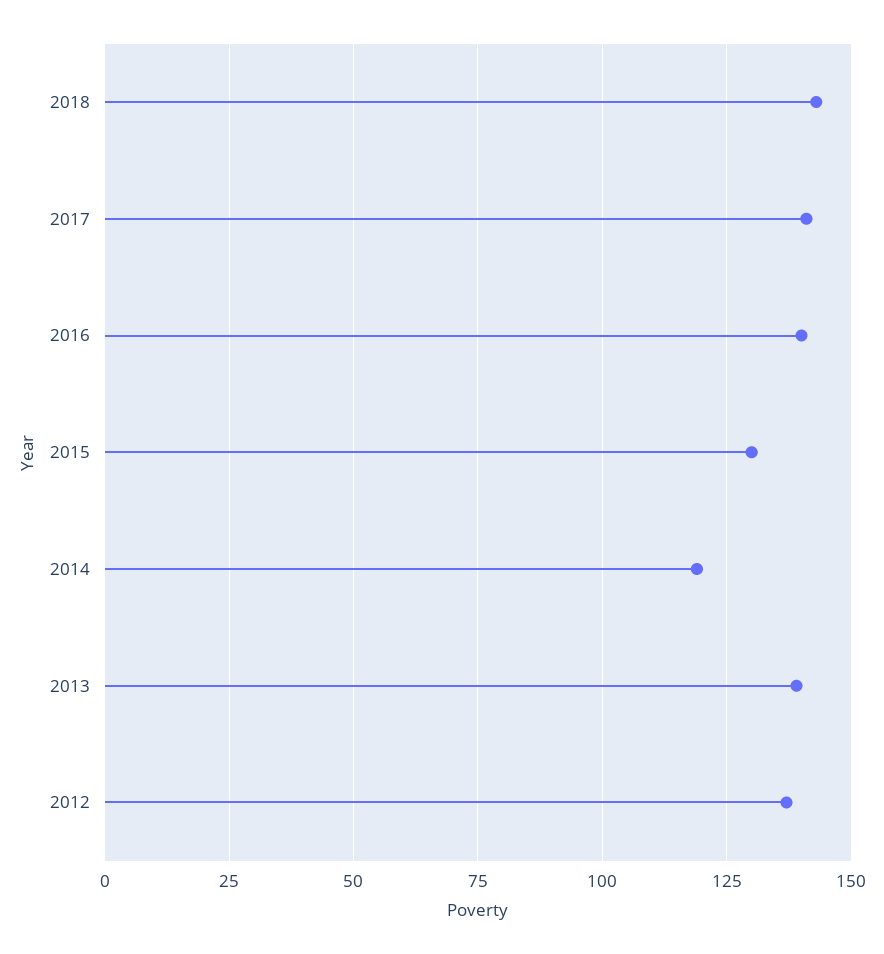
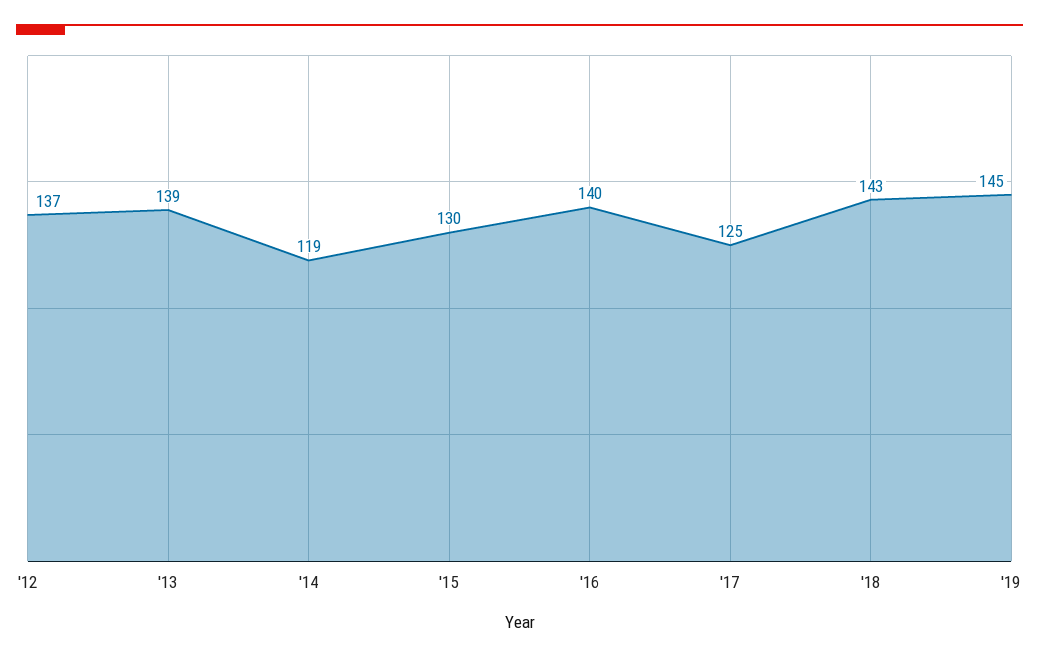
2017: 140 -> 125
'19: none -> 145

